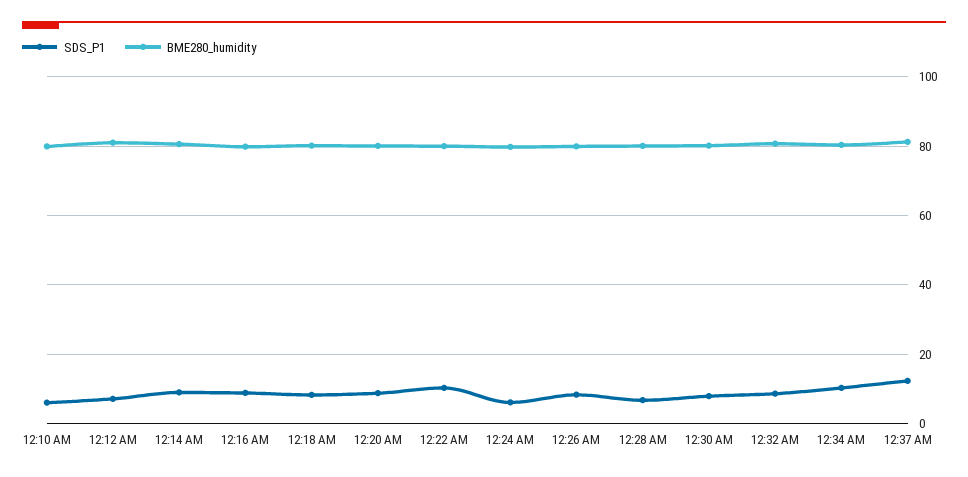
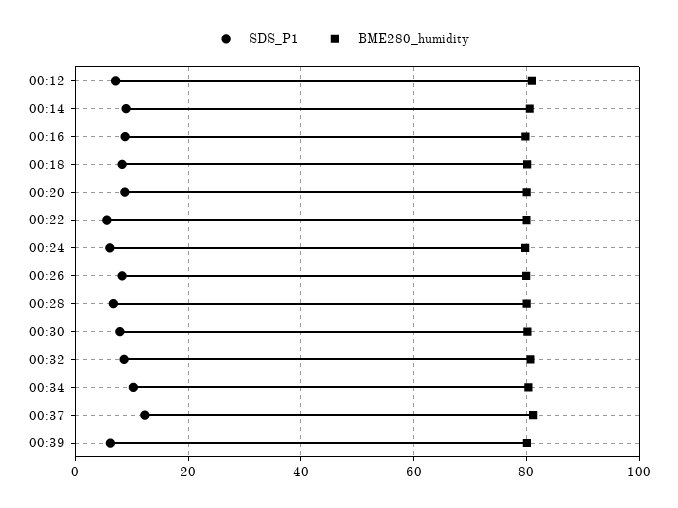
SDS_P1, 12:10 AM: 6 -> none
BME280_humidity, 12:10 AM: 80 -> none
SDS_P1, 12:22 AM: 10 -> 6
SDS_P1, 00:39: none -> 6
BME280_humidity, 00:39: none -> 80

